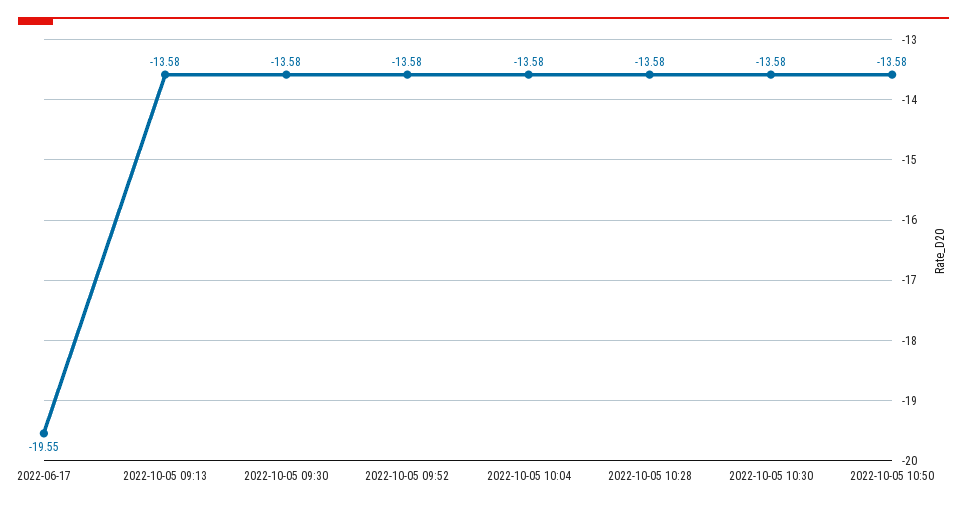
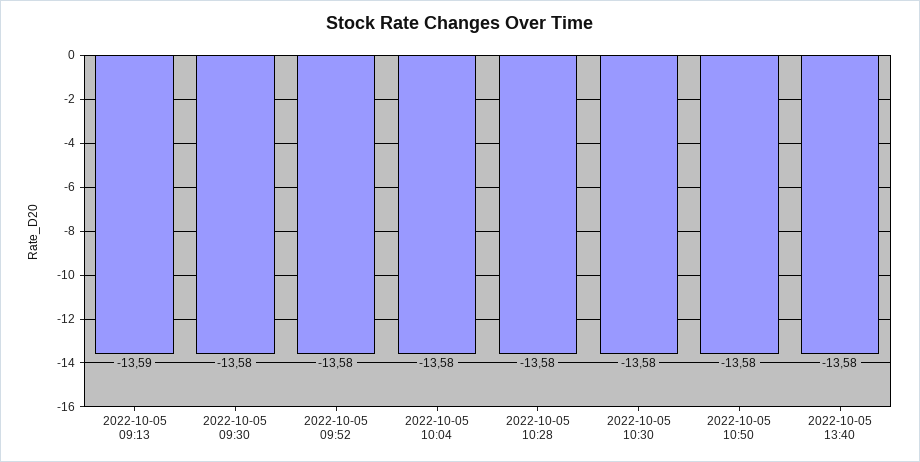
2022-06-17: -19.55 -> none
2022-10-05 09:13: -13.58 -> -13.59
2022-10-05 13:40: none -> -13.58

